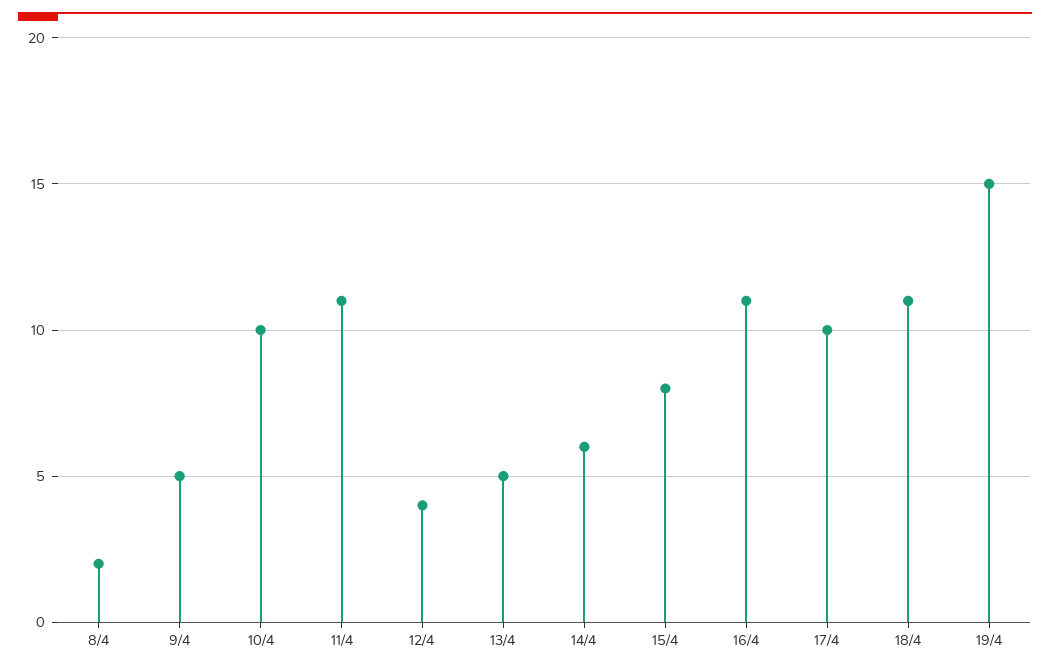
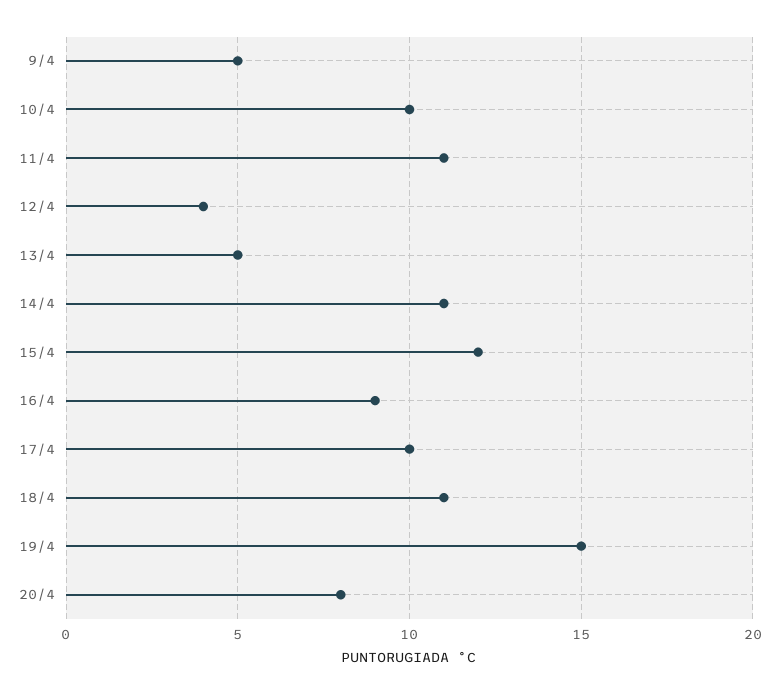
8/4: 2 -> none
14/4: 6 -> 11
15/4: 8 -> 12
16/4: 11 -> 9
20/4: none -> 8

